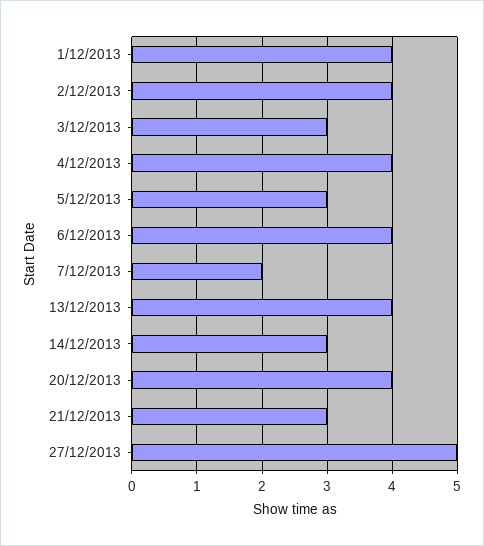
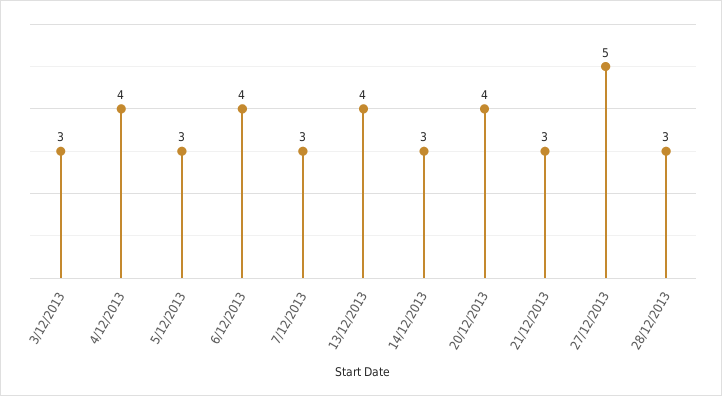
1/12/2013: 4 -> none
2/12/2013: 4 -> none
7/12/2013: 2 -> 3
28/12/2013: none -> 3

